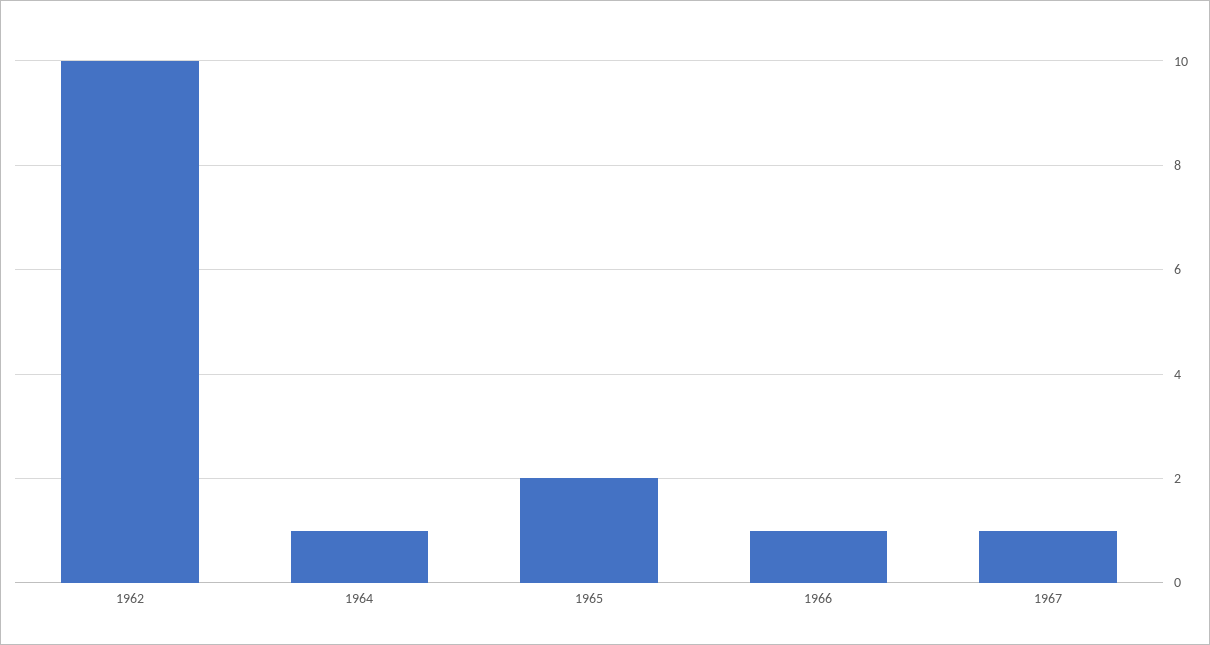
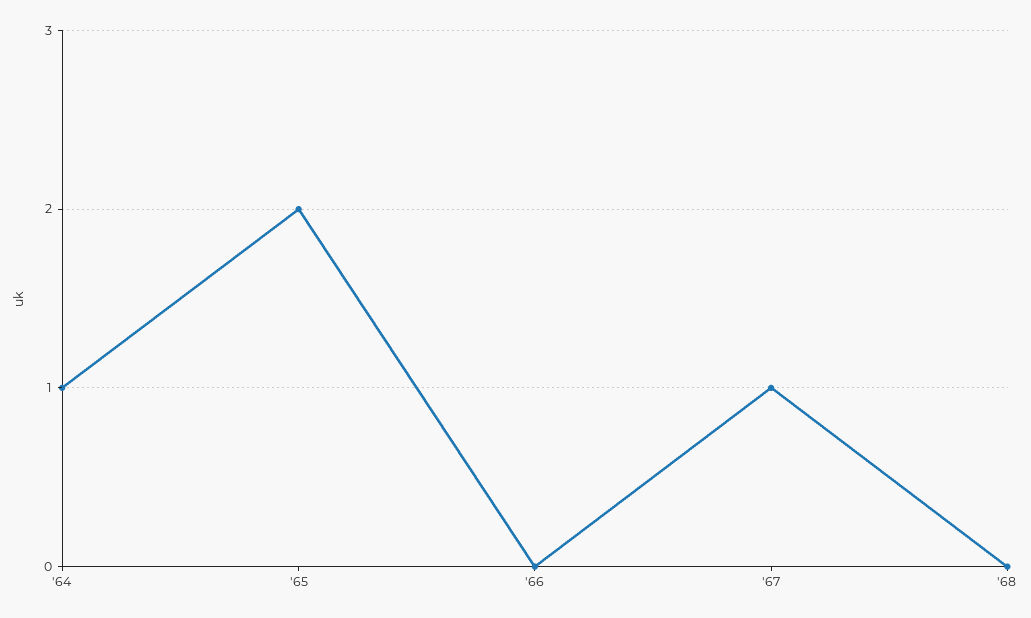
1962: 10 -> none
1966: 1 -> 0
'68: none -> 0

